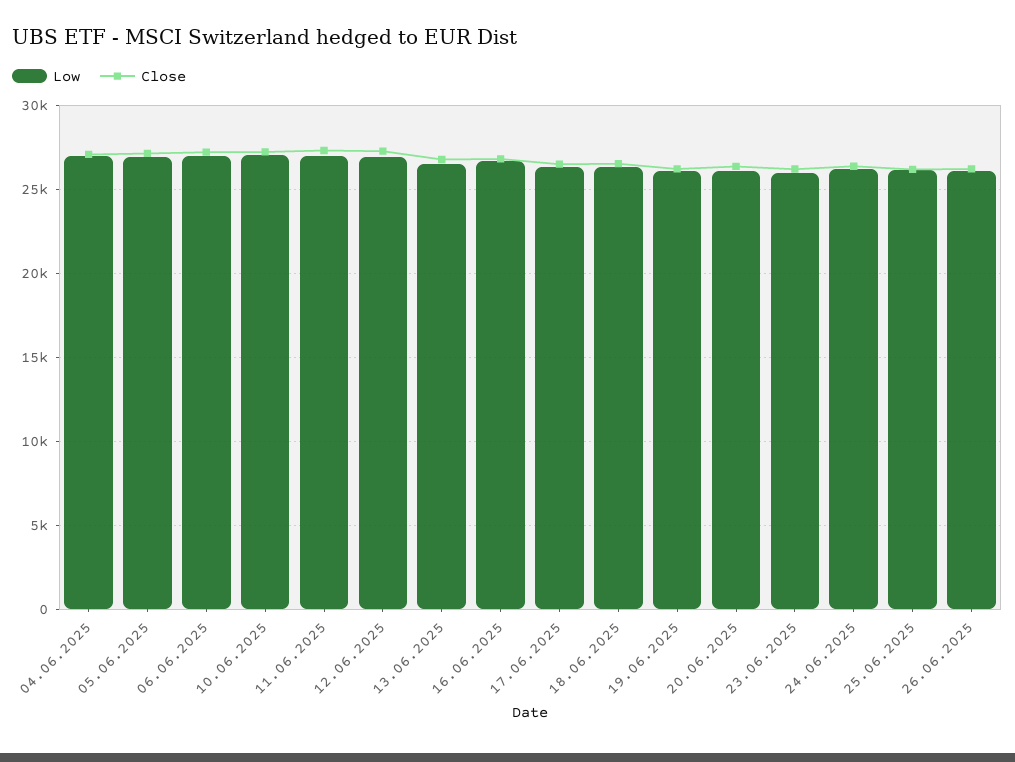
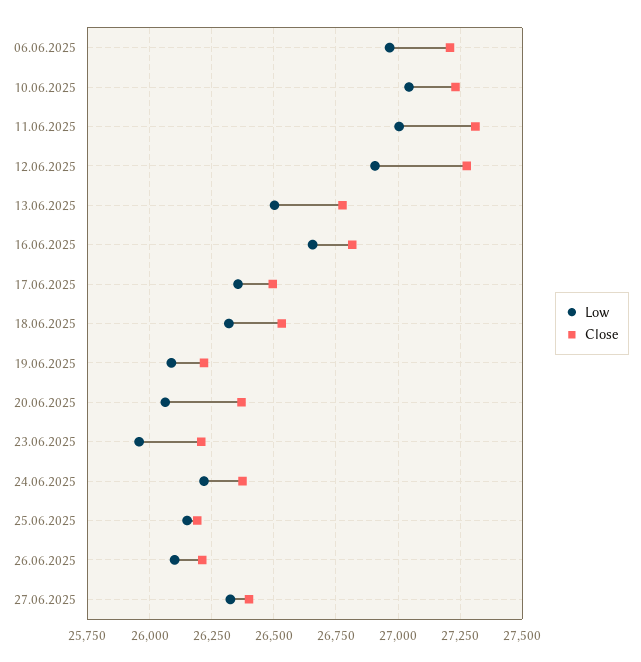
Low, 04.06.2025: 27000 -> none
Close, 04.06.2025: 27000 -> none
Low, 05.06.2025: 27000 -> none
Close, 05.06.2025: 27000 -> none
Low, 27.06.2025: none -> 26325
Close, 27.06.2025: none -> 26400

